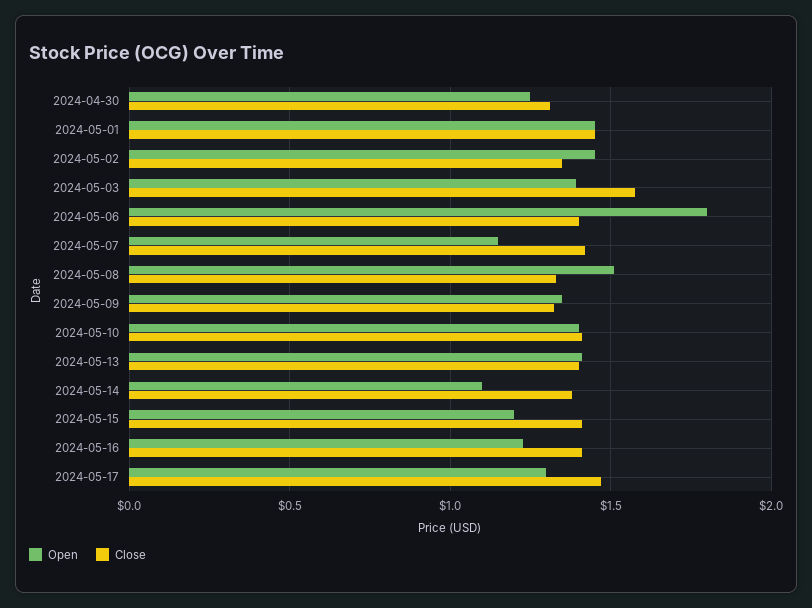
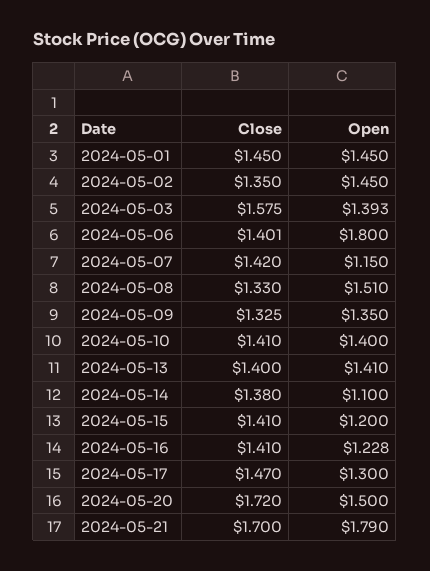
Open, 2024-04-30: 1.25 -> none
Close, 2024-04-30: 1.3 -> none
Close, 2024-05-20: none -> 1.72
Open, 2024-05-20: none -> 1.5
Close, 2024-05-21: none -> 1.7
Open, 2024-05-21: none -> 1.79

